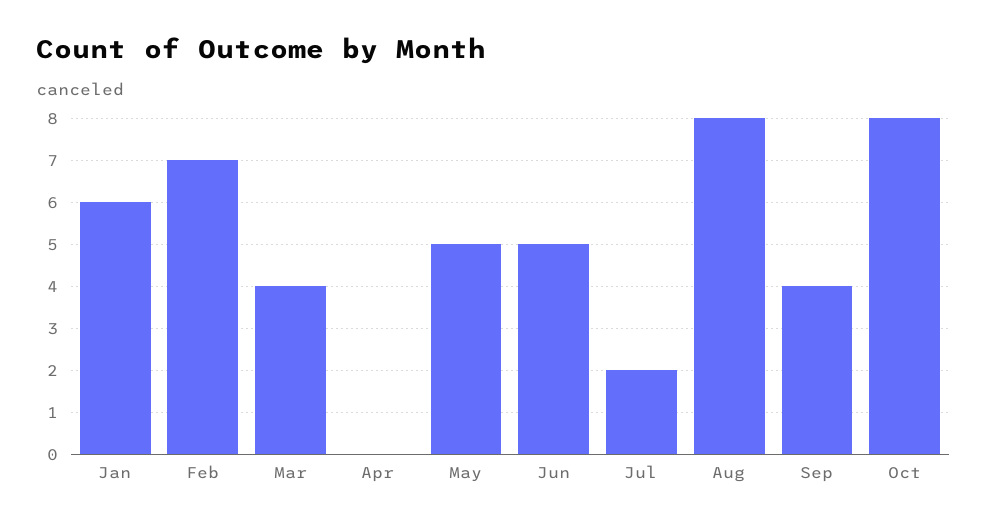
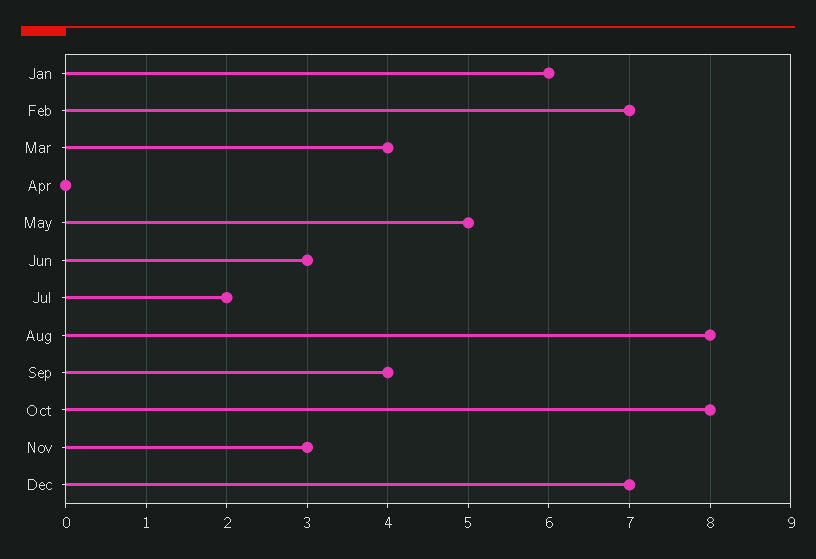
Jun: 5 -> 3
Nov: none -> 3
Dec: none -> 7

